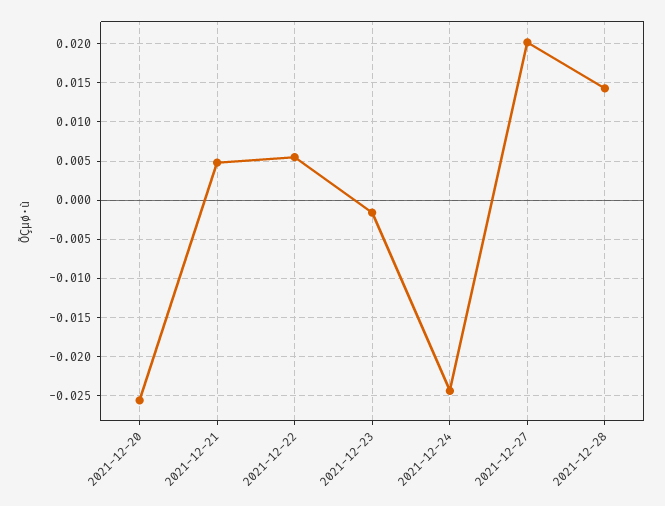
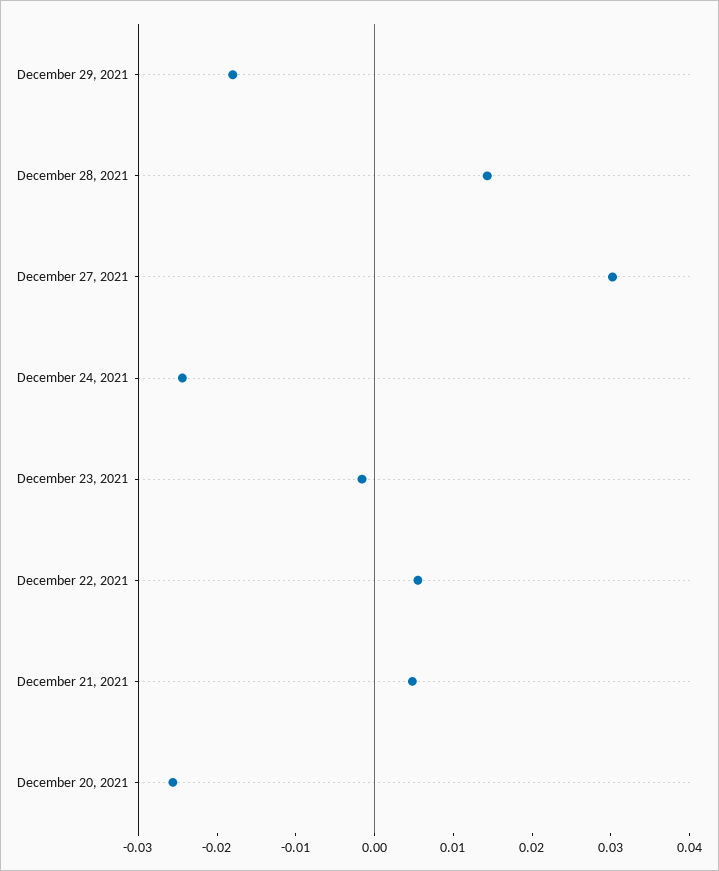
2021-12-27: 0.02 -> 0.03
December 29, 2021: none -> -0.018

